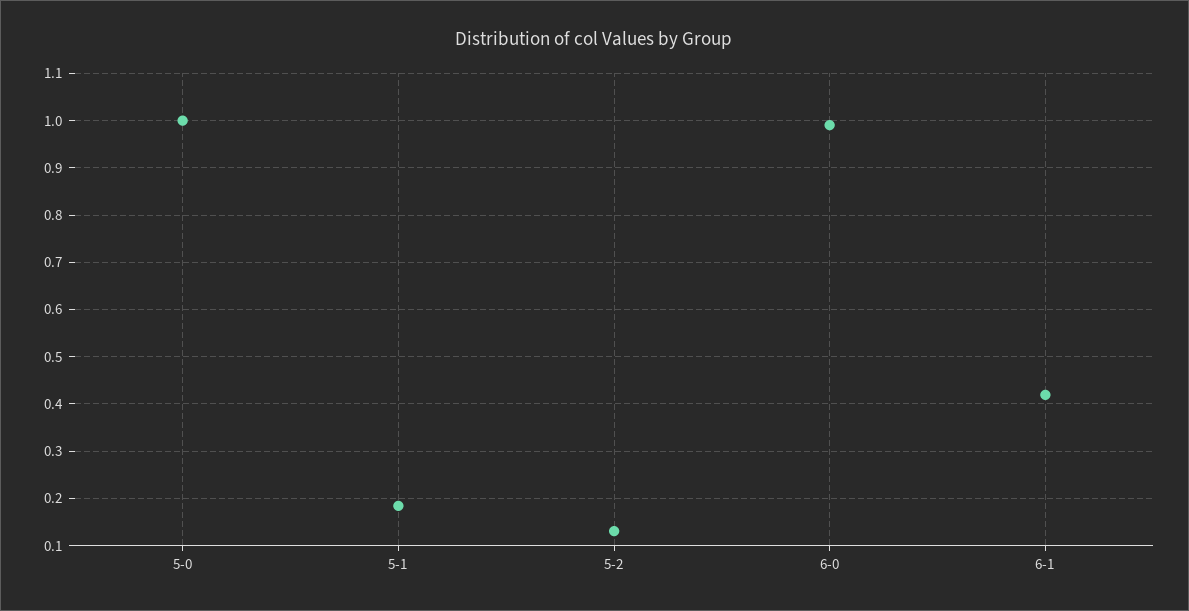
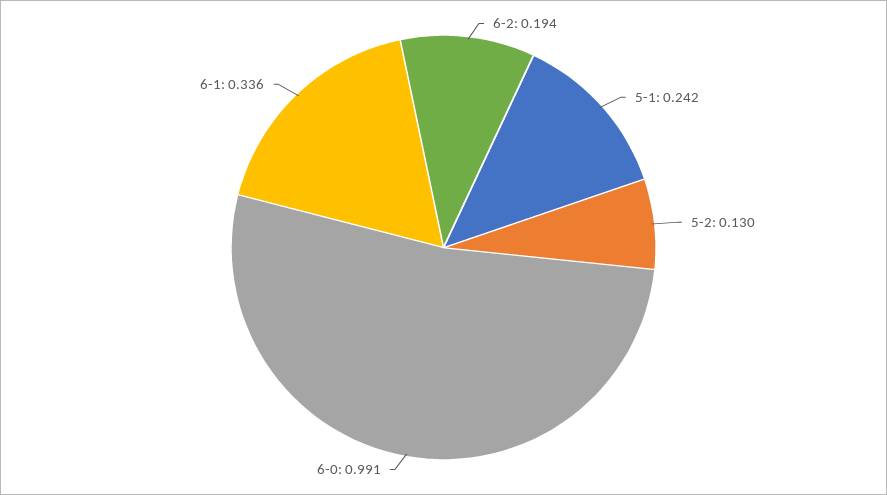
5-0: 1 -> none
5-1: 0.18 -> 0.242
6-1: 0.42 -> 0.336
6-2: none -> 0.194

